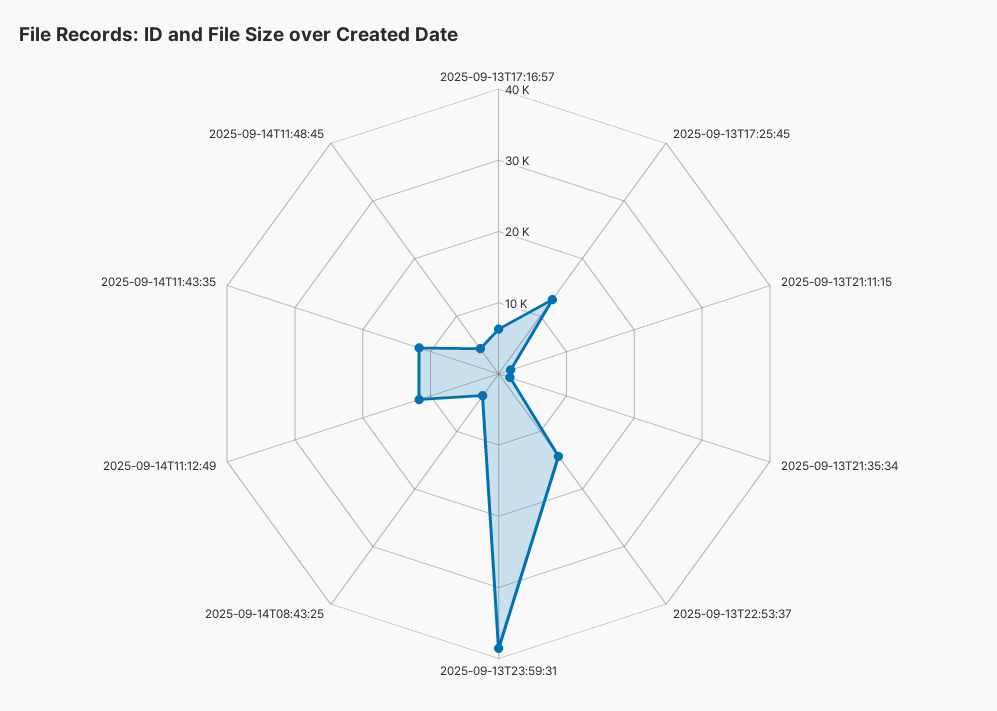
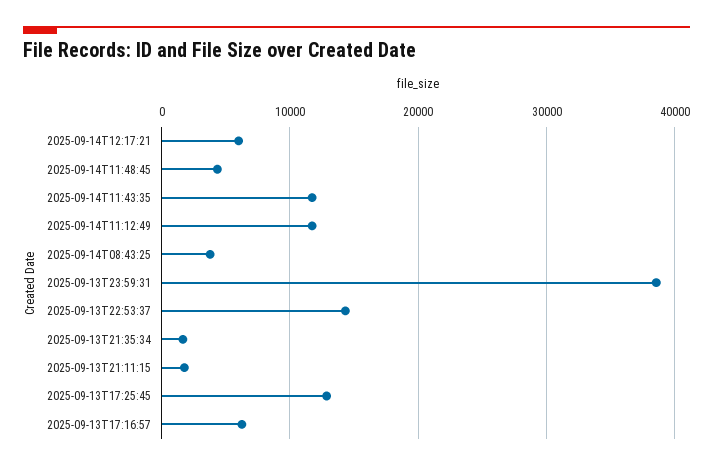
2025-09-14T12:17:21: none -> 6000

